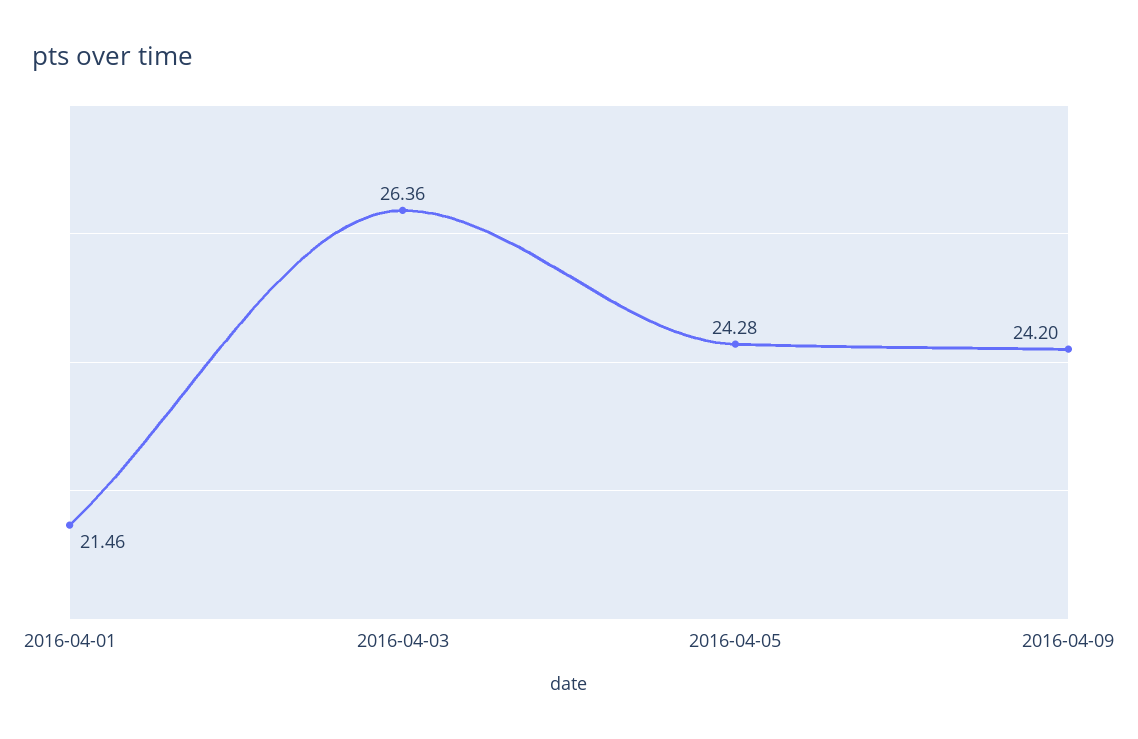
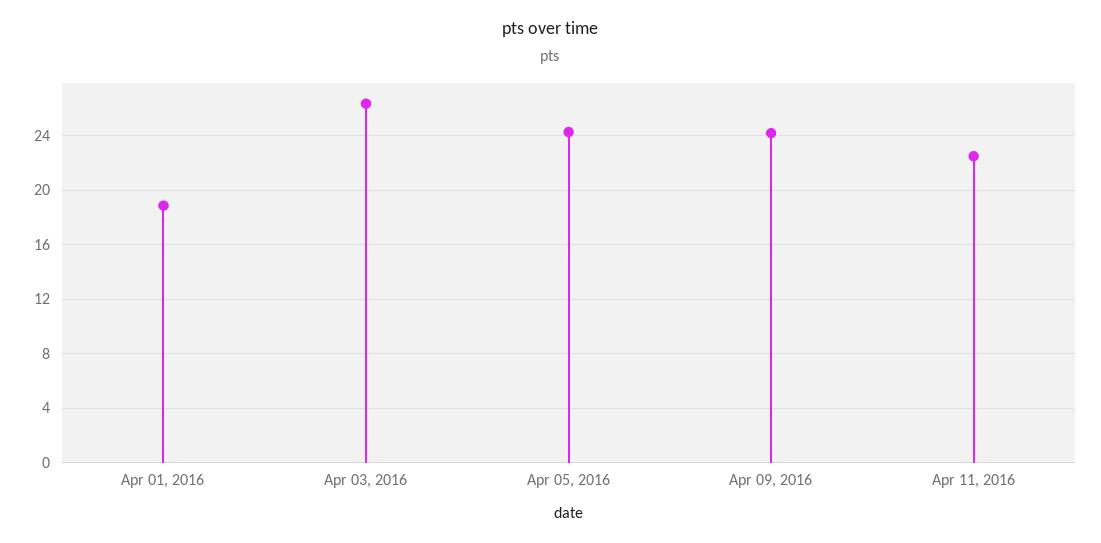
2016-04-01: 21.46 -> 19
Apr 11, 2016: none -> 22.5

